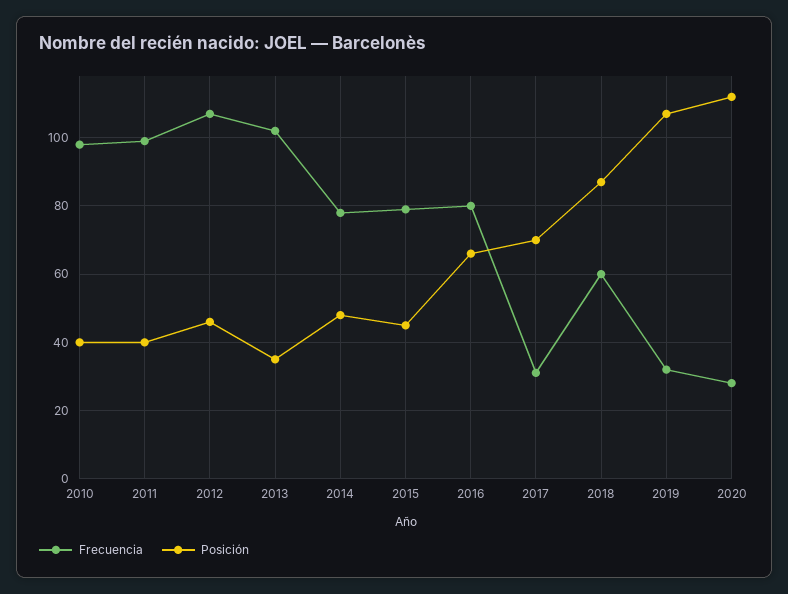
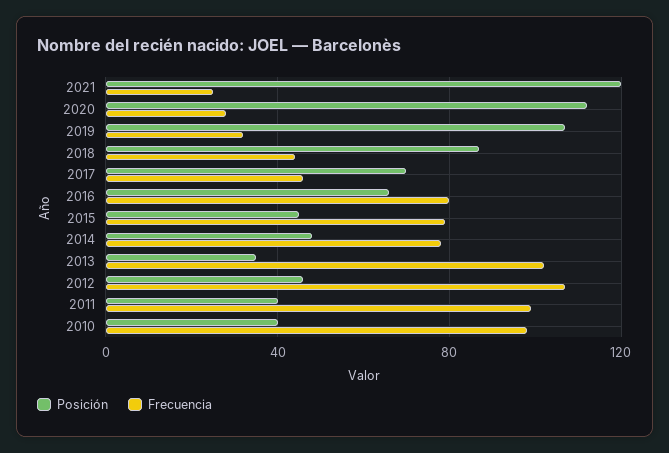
Frecuencia, 2017: 30 -> 45
Frecuencia, 2018: 60 -> 45
Posición, 2021: none -> 120
Frecuencia, 2021: none -> 25

